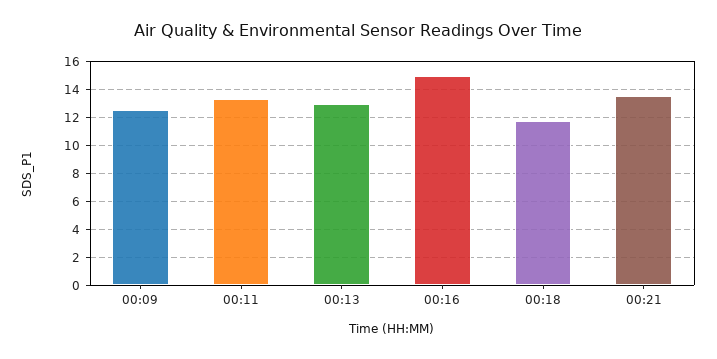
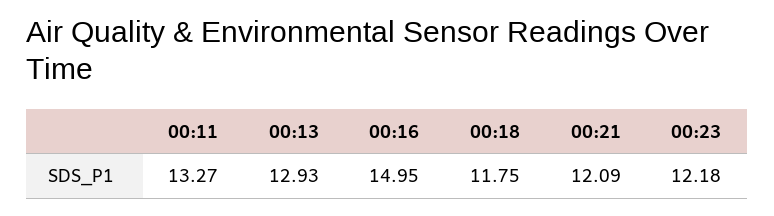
00:09: 12.5 -> none
00:21: 13.5 -> 12.09
00:23: none -> 12.18

